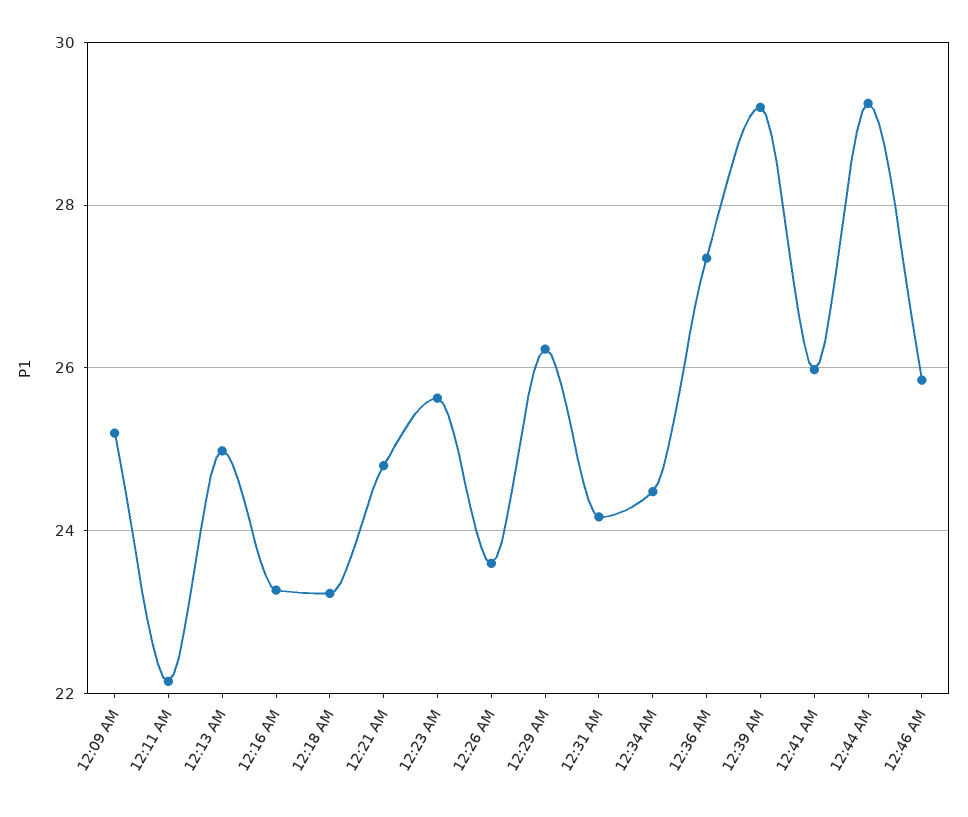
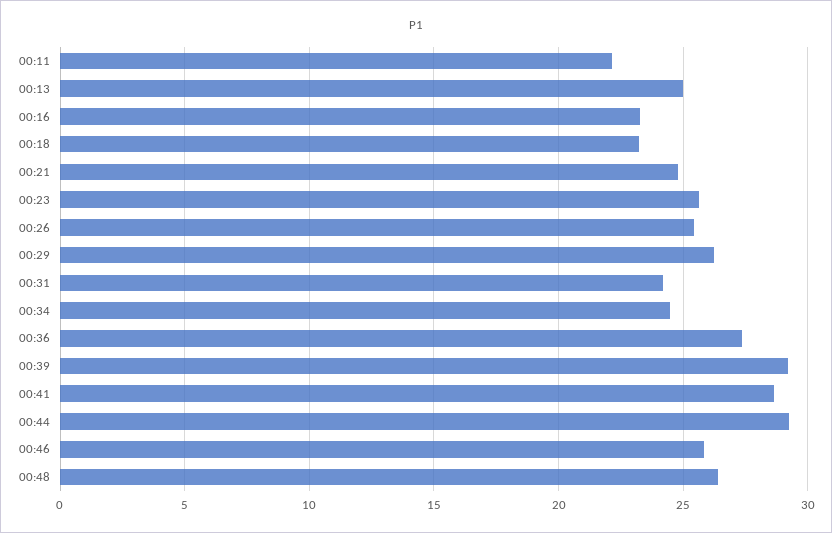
12:09 AM: 25.2 -> none
12:26 AM: 23.6 -> 25.5
12:41 AM: 26 -> 28.5
00:48: none -> 26.5

